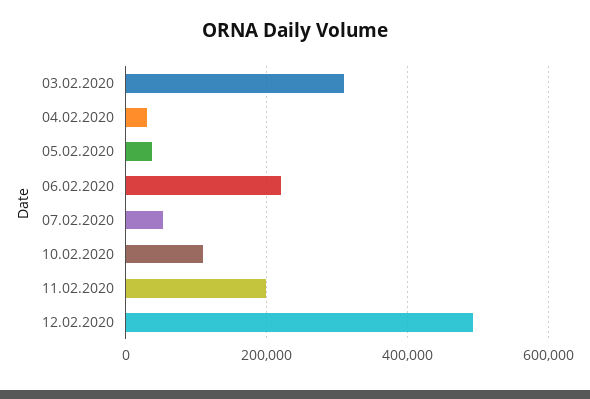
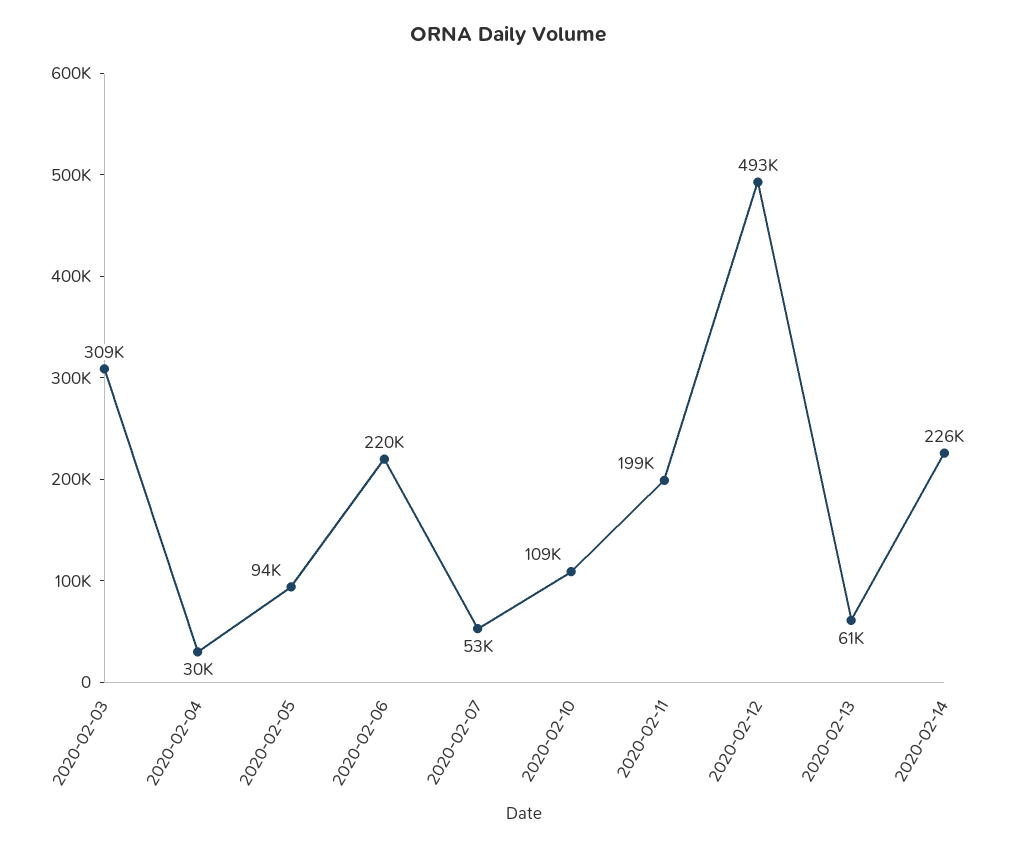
05.02.2020: 40000 -> 94000
2020-02-13: none -> 61000
2020-02-14: none -> 226000

